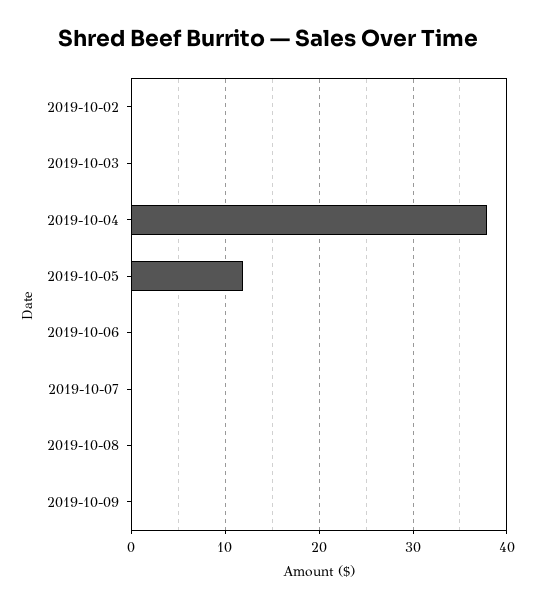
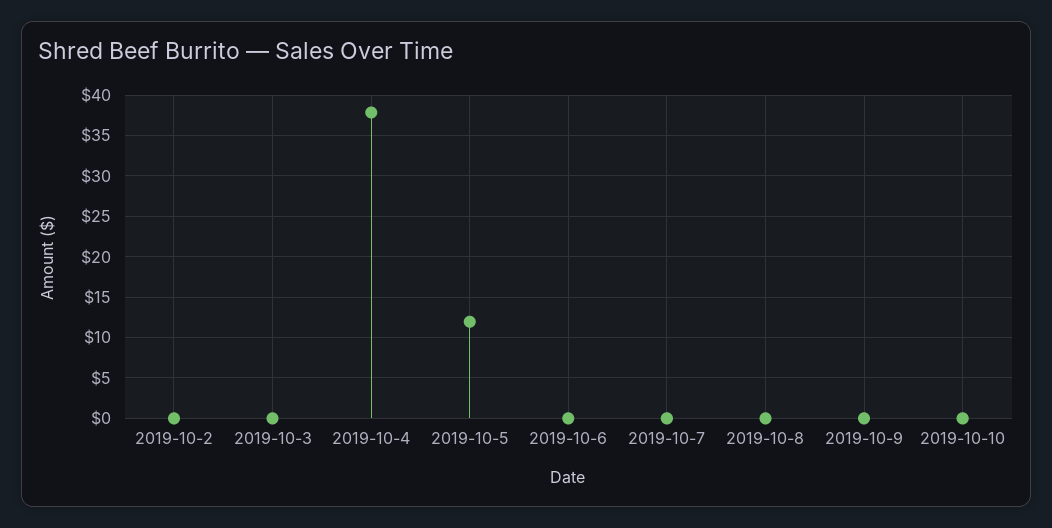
2019-10-10: none -> 0

